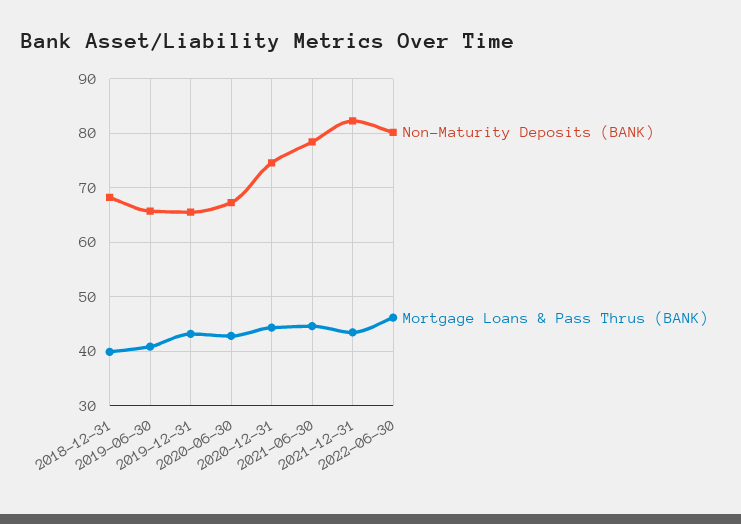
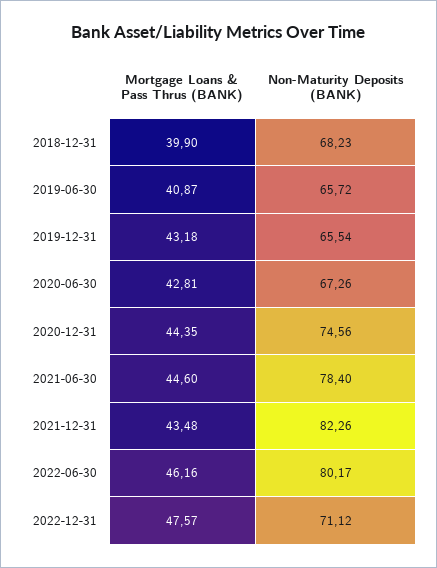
Mortgage Loans & Pass Thrus (BANK), 2022-12-31: none -> 47.57
Non-Maturity Deposits (BANK), 2022-12-31: none -> 71.12

